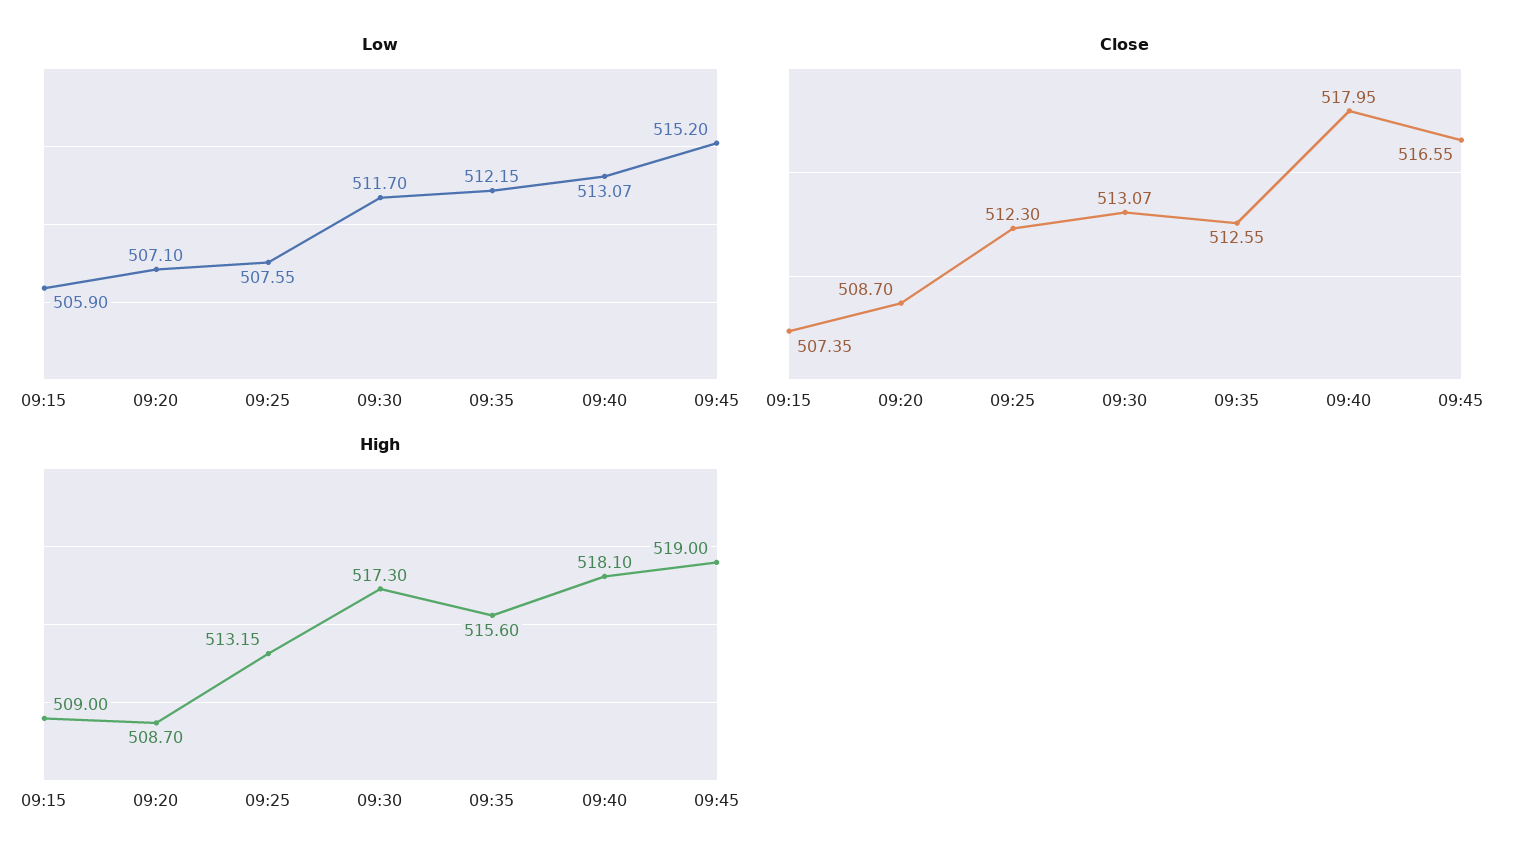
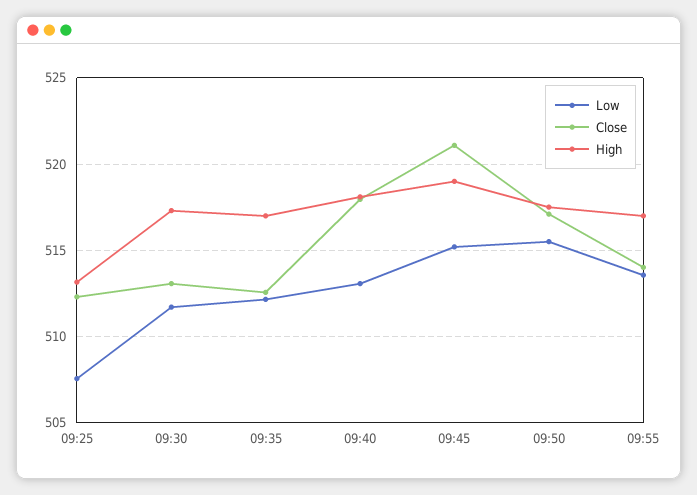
Low, 09:15: 505.9 -> none
Low, 09:20: 507.1 -> none
Close, 09:15: 507.35 -> none
Close, 09:20: 508.7 -> none
Close, 09:45: 516.55 -> 521
High, 09:15: 509 -> none
High, 09:20: 508.7 -> none
High, 09:35: 515.6 -> 517
Low, 09:50: none -> 515.5
Close, 09:50: none -> 517
High, 09:50: none -> 517.5
Low, 09:55: none -> 513.5
Close, 09:55: none -> 514
High, 09:55: none -> 517

